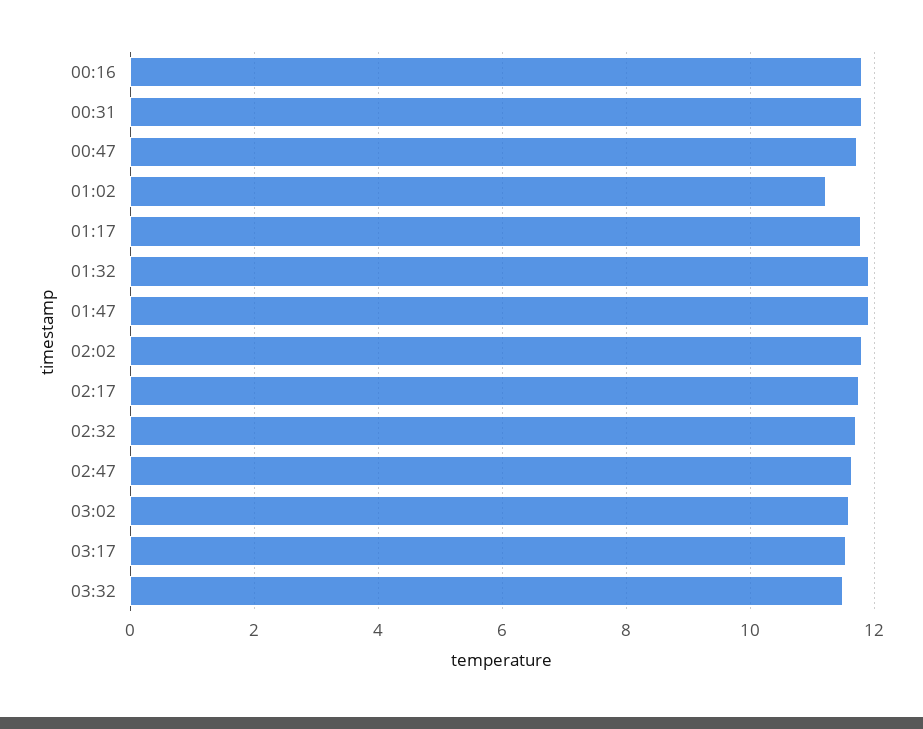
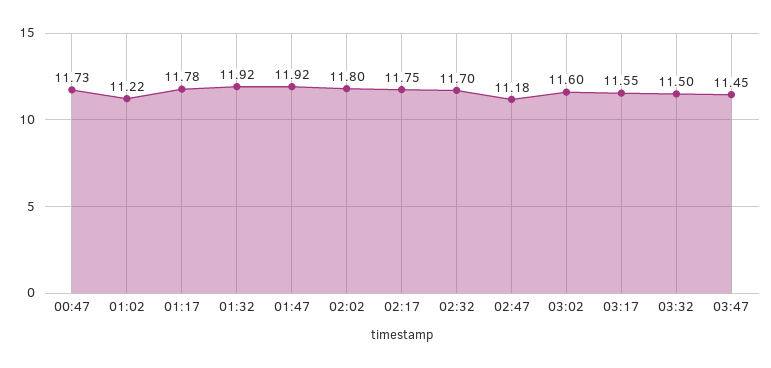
00:16: 11.8 -> none
00:31: 11.8 -> none
02:47: 11.6 -> 11.18
03:47: none -> 11.45

